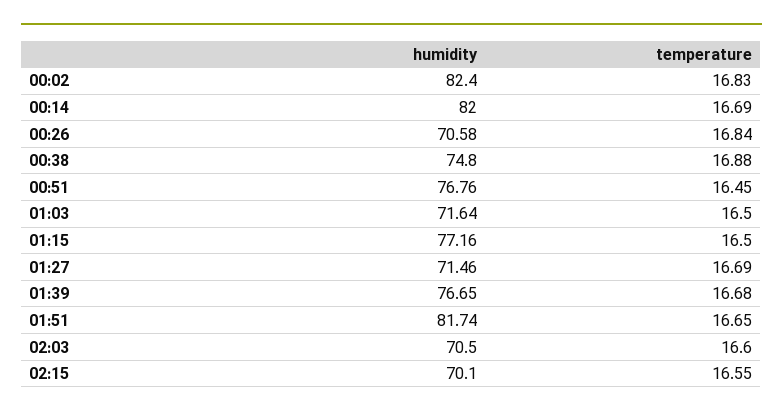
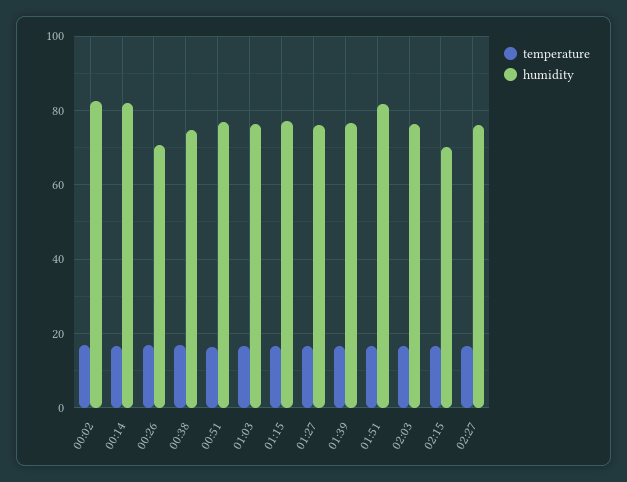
humidity, 01:03: 71.64 -> 76
humidity, 01:27: 71.46 -> 76
humidity, 02:03: 70.5 -> 76
temperature, 02:27: none -> 16
humidity, 02:27: none -> 76

